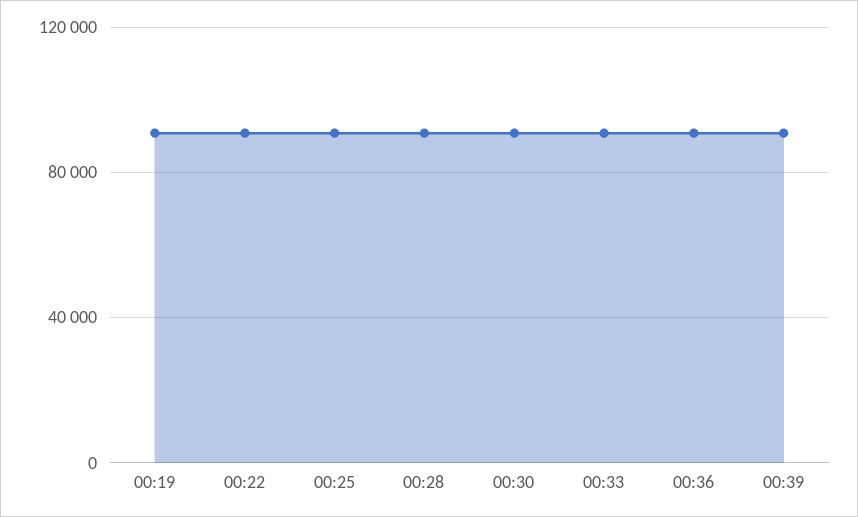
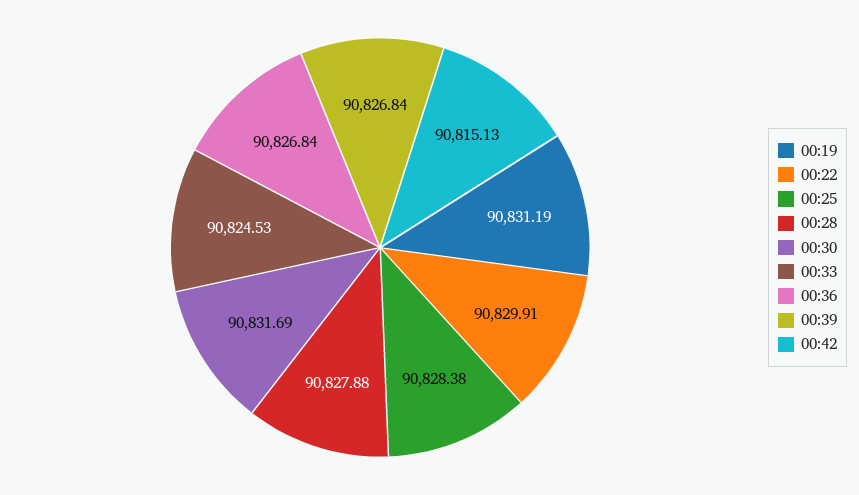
00:42: none -> 90815.13

